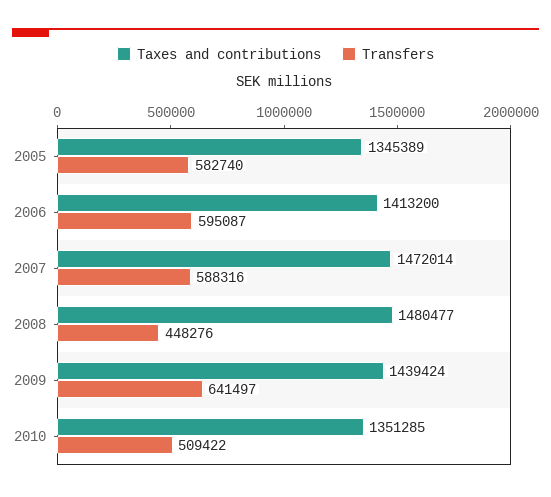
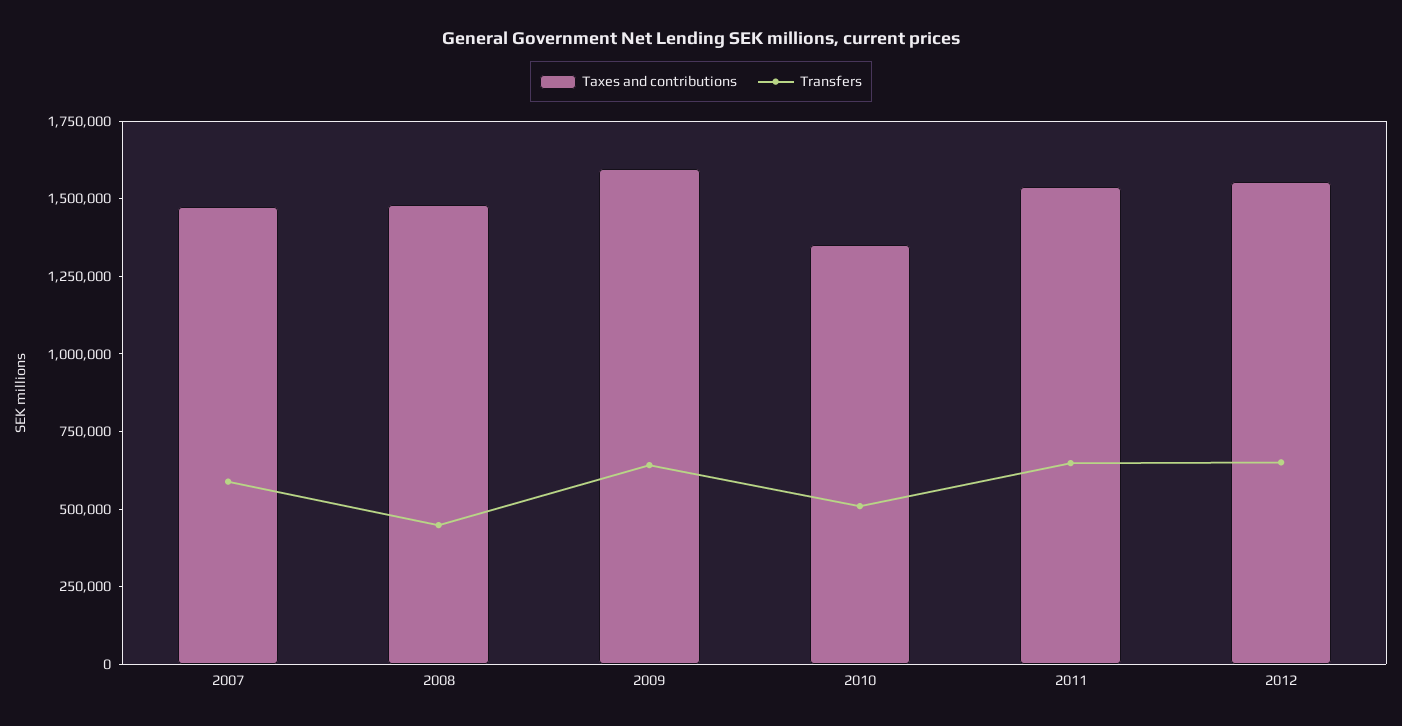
Taxes and contributions, 2005: 1345389 -> none
Transfers, 2005: 582740 -> none
Taxes and contributions, 2006: 1413200 -> none
Transfers, 2006: 595087 -> none
Taxes and contributions, 2009: 1439424 -> 1600000
Taxes and contributions, 2011: none -> 1550000
Transfers, 2011: none -> 650000
Taxes and contributions, 2012: none -> 1550000
Transfers, 2012: none -> 650000

